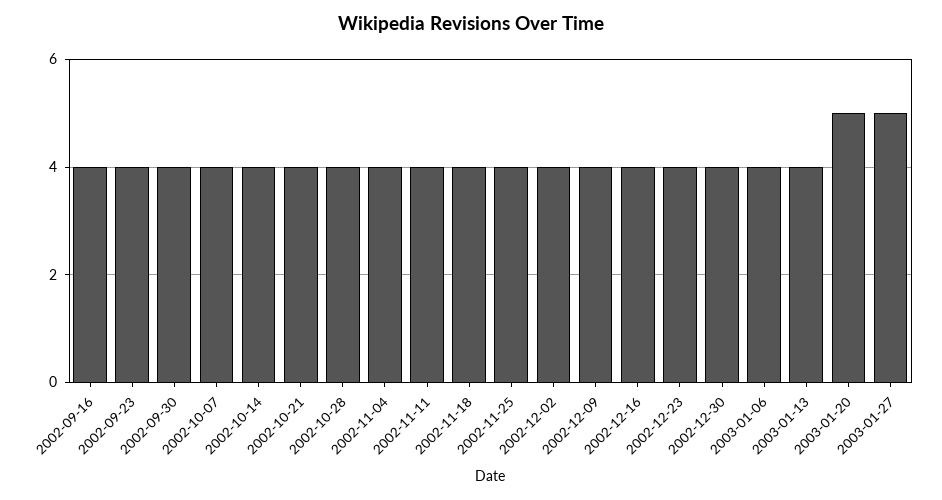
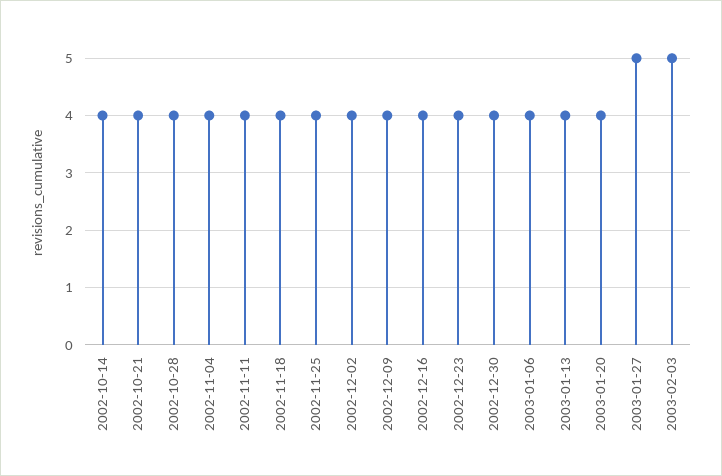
2002-09-16: 4 -> none
2002-09-23: 4 -> none
2002-09-30: 4 -> none
2002-10-07: 4 -> none
2003-01-20: 5 -> 4
2003-02-03: none -> 5

